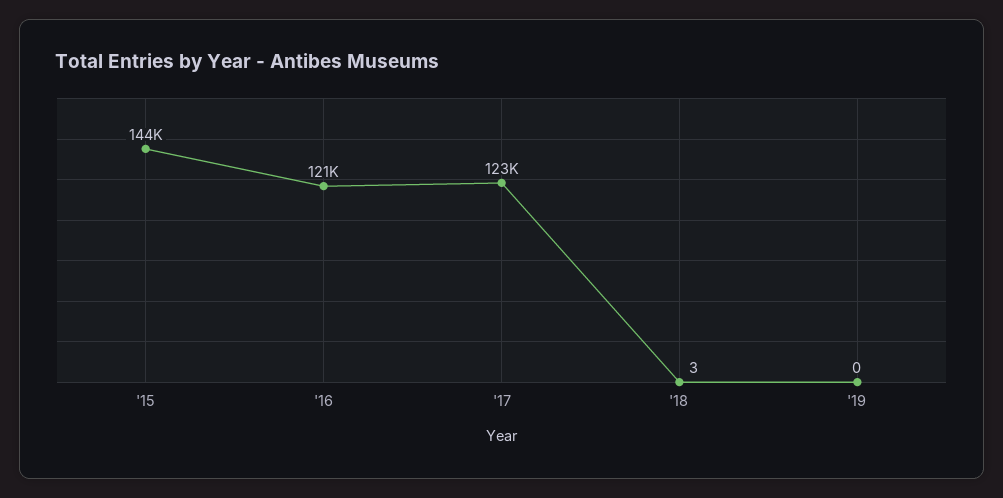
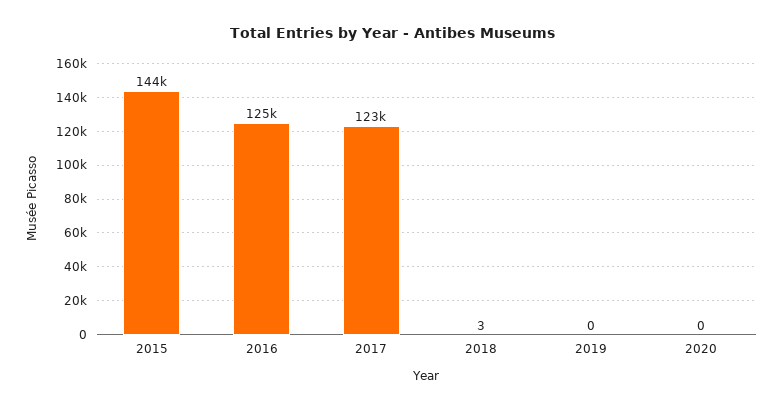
'16: 121000 -> 125000
2020: none -> 0

